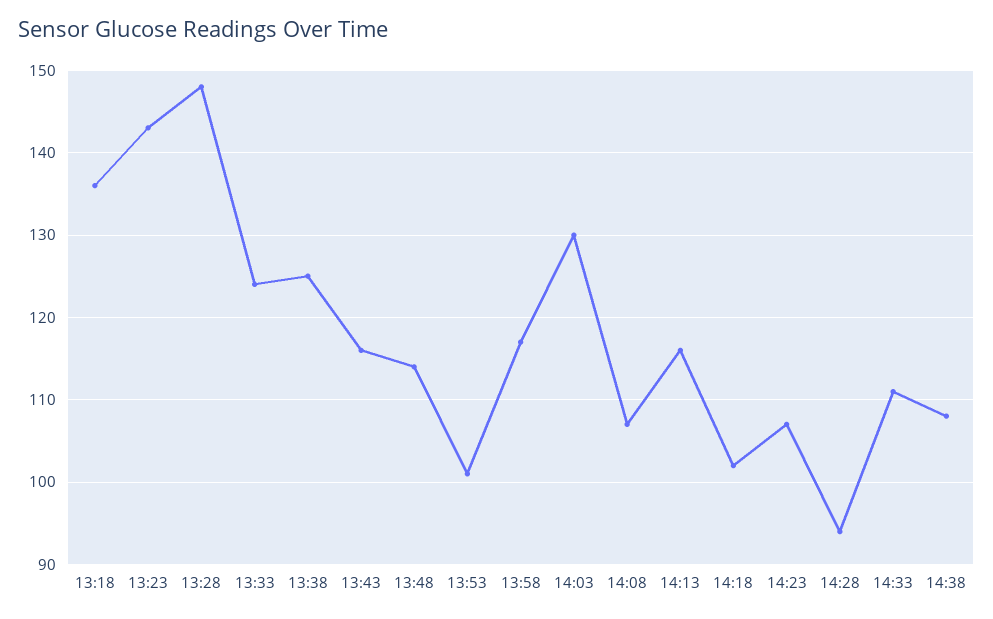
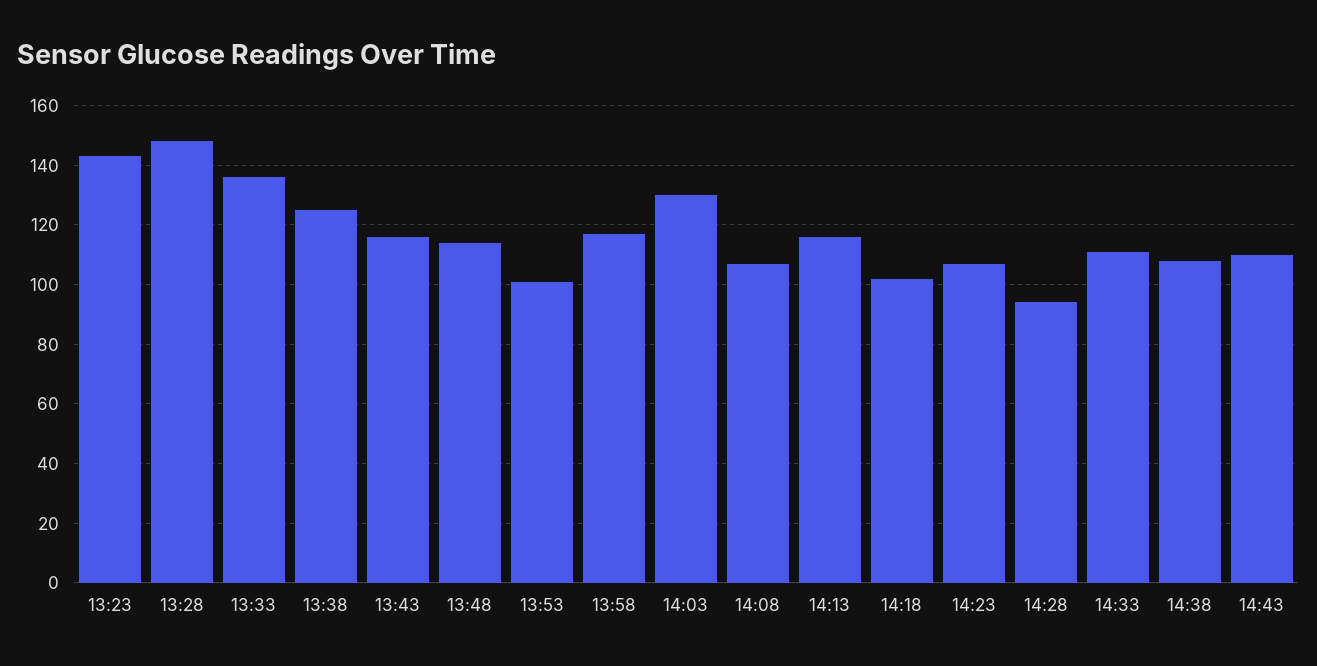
13:18: 136 -> none
13:33: 124 -> 135
14:43: none -> 110

